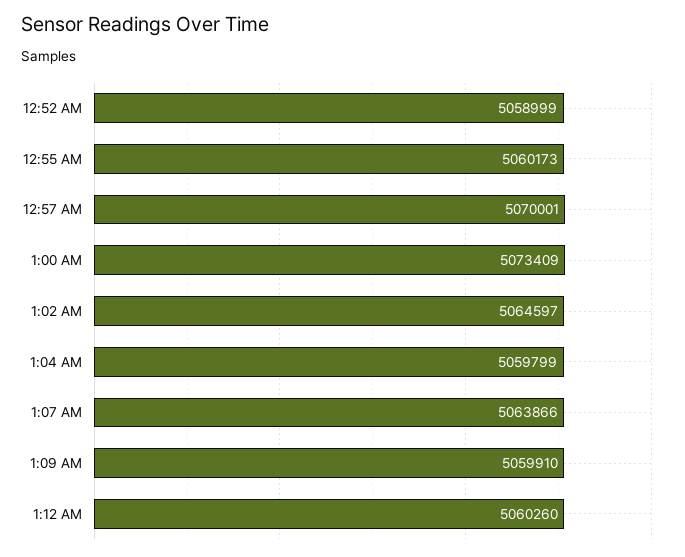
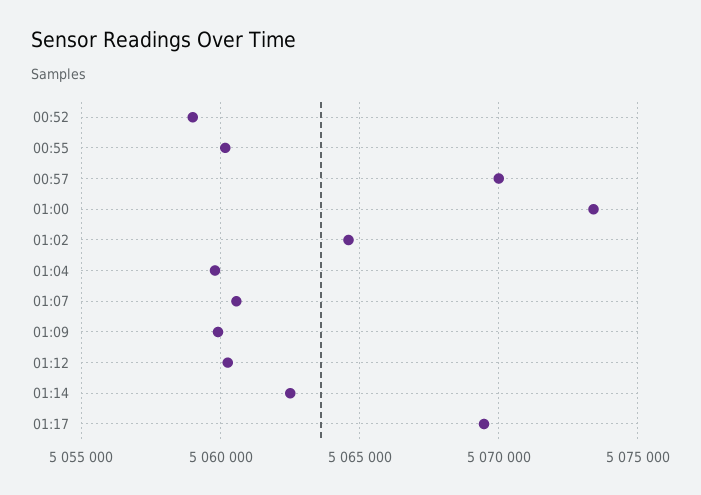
1:07 AM: 5063866 -> 5060500
01:14: none -> 5062500
01:17: none -> 5069500

